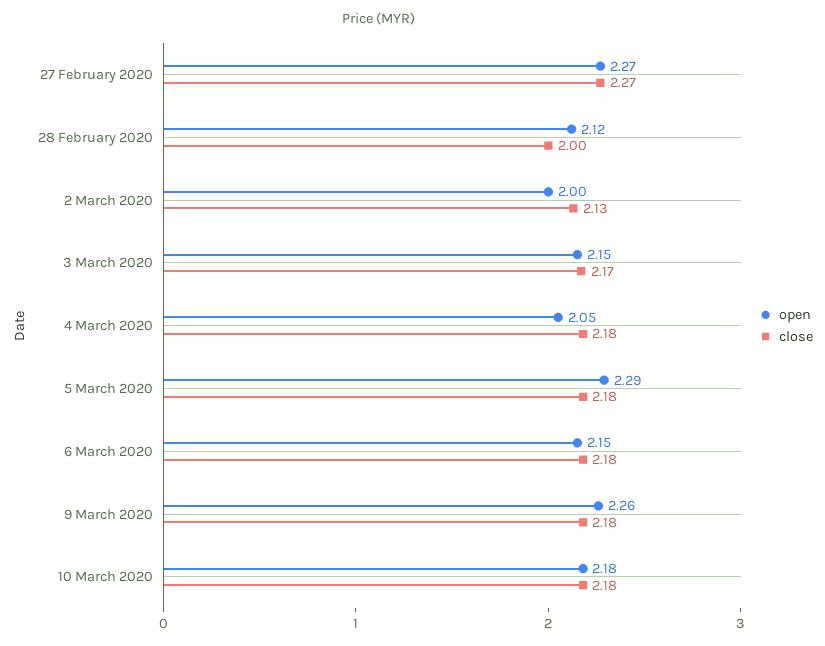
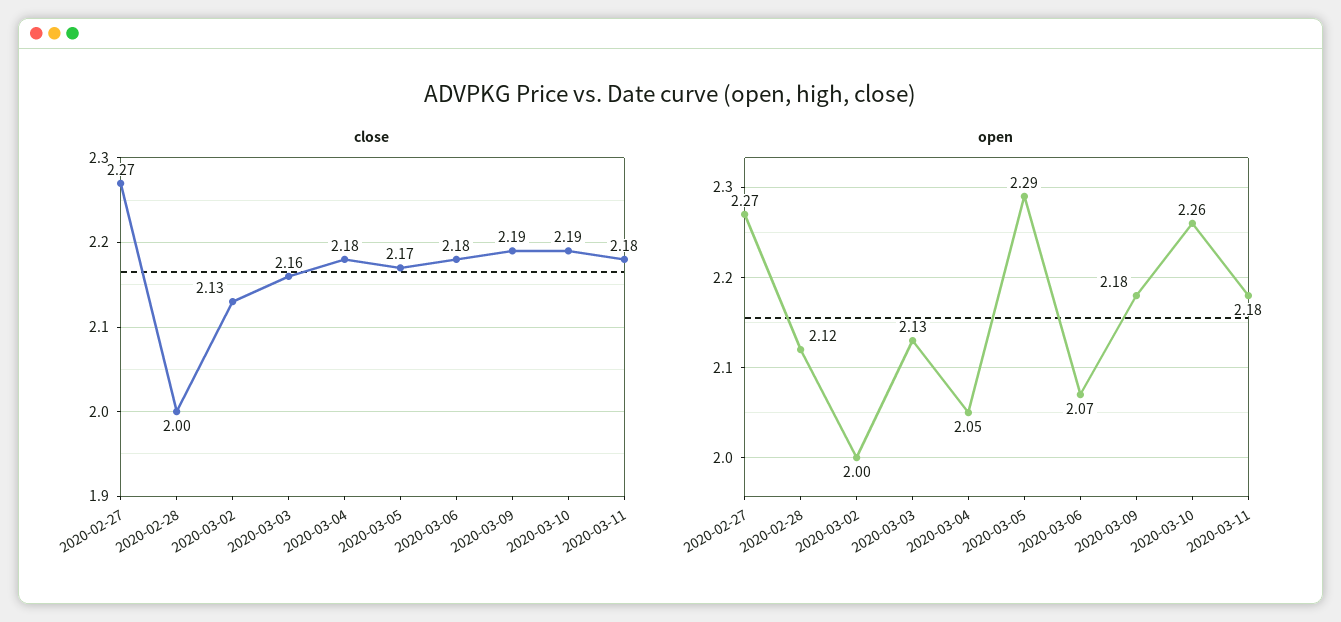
open, 3 March 2020: 2.15 -> 2.13
close, 3 March 2020: 2.17 -> 2.16
close, 5 March 2020: 2.18 -> 2.17
open, 6 March 2020: 2.15 -> 2.07
open, 9 March 2020: 2.26 -> 2.18
close, 9 March 2020: 2.18 -> 2.19
open, 10 March 2020: 2.18 -> 2.26
close, 10 March 2020: 2.18 -> 2.19
close, 2020-03-11: none -> 2.18
open, 2020-03-11: none -> 2.18

